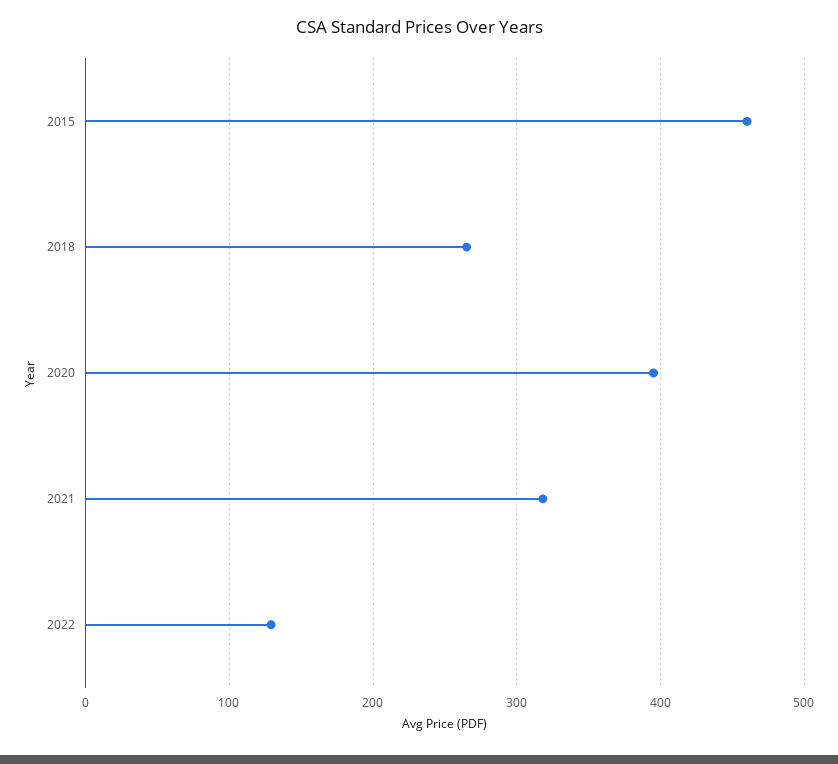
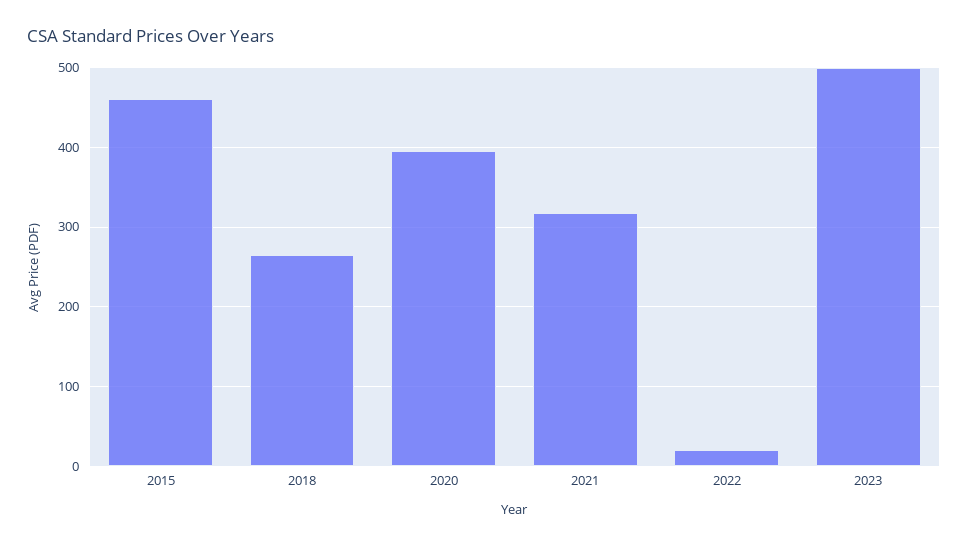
2022: 130 -> 20
2023: none -> 500

